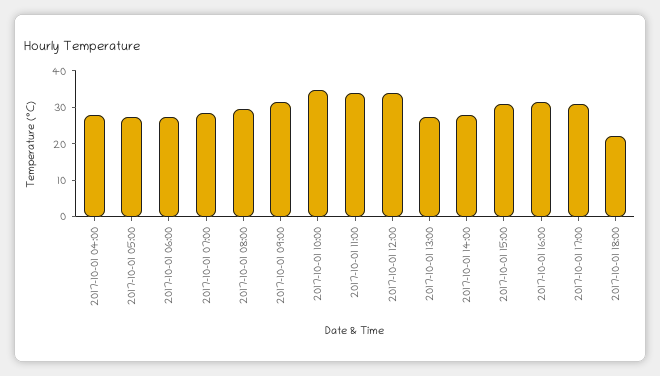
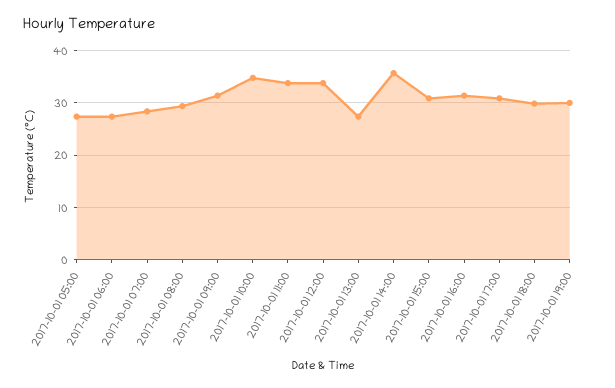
2017-10-01 04:00: 27.5 -> none
2017-10-01 14:00: 27.5 -> 36
2017-10-01 18:00: 22.5 -> 30
2017-10-01 19:00: none -> 30

